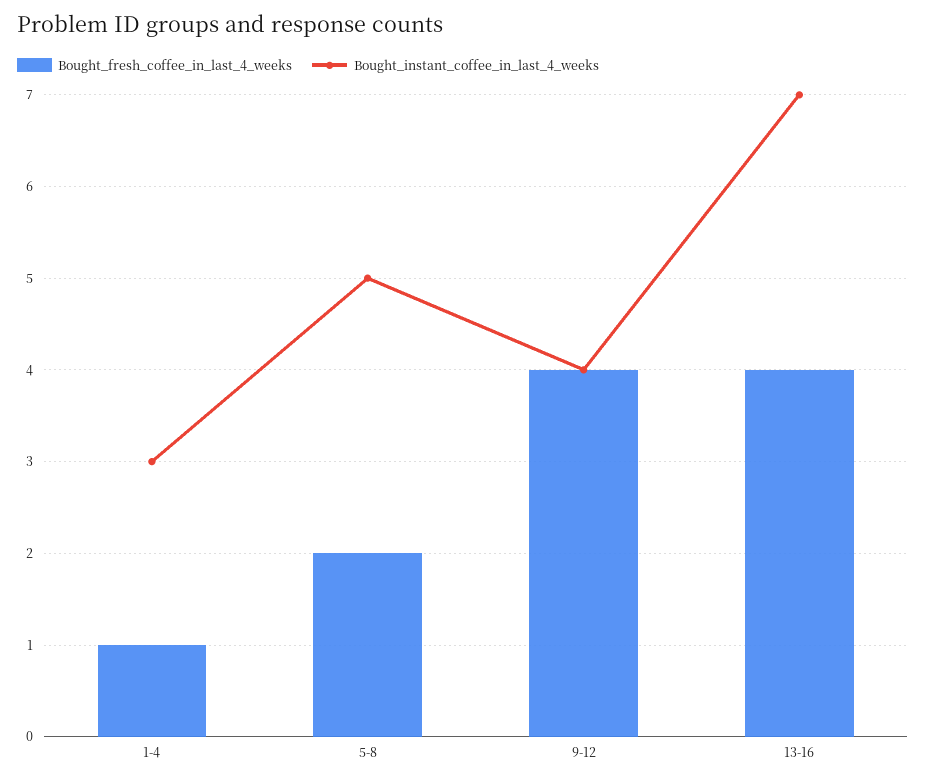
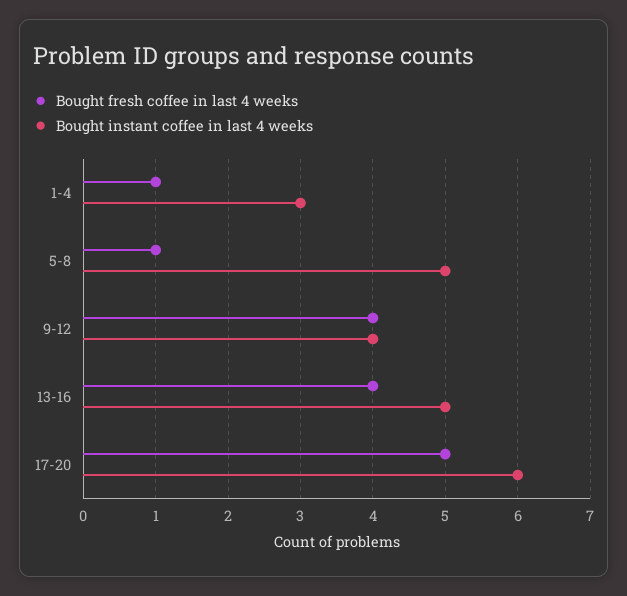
Bought_fresh_coffee_in_last_4_weeks, 5-8: 2 -> 1
Bought_instant_coffee_in_last_4_weeks, 13-16: 7 -> 5
Bought_fresh_coffee_in_last_4_weeks, 17-20: none -> 5
Bought_instant_coffee_in_last_4_weeks, 17-20: none -> 6

